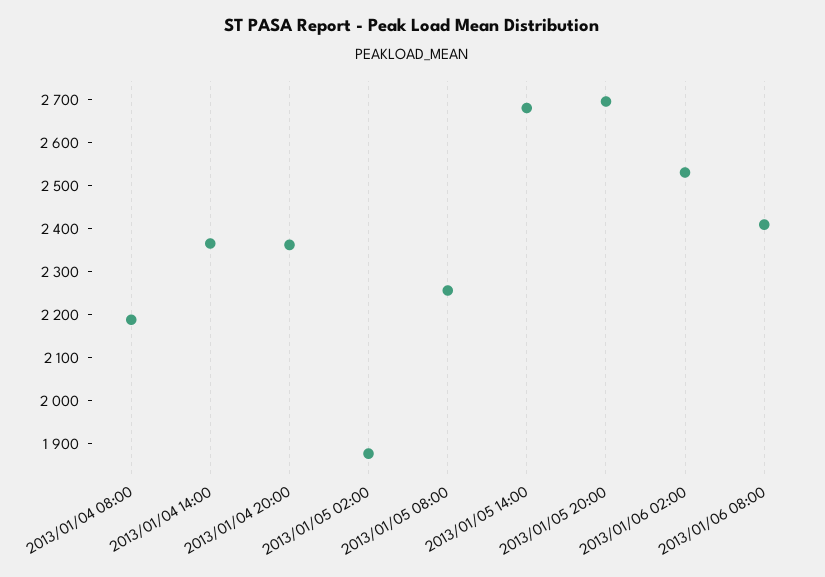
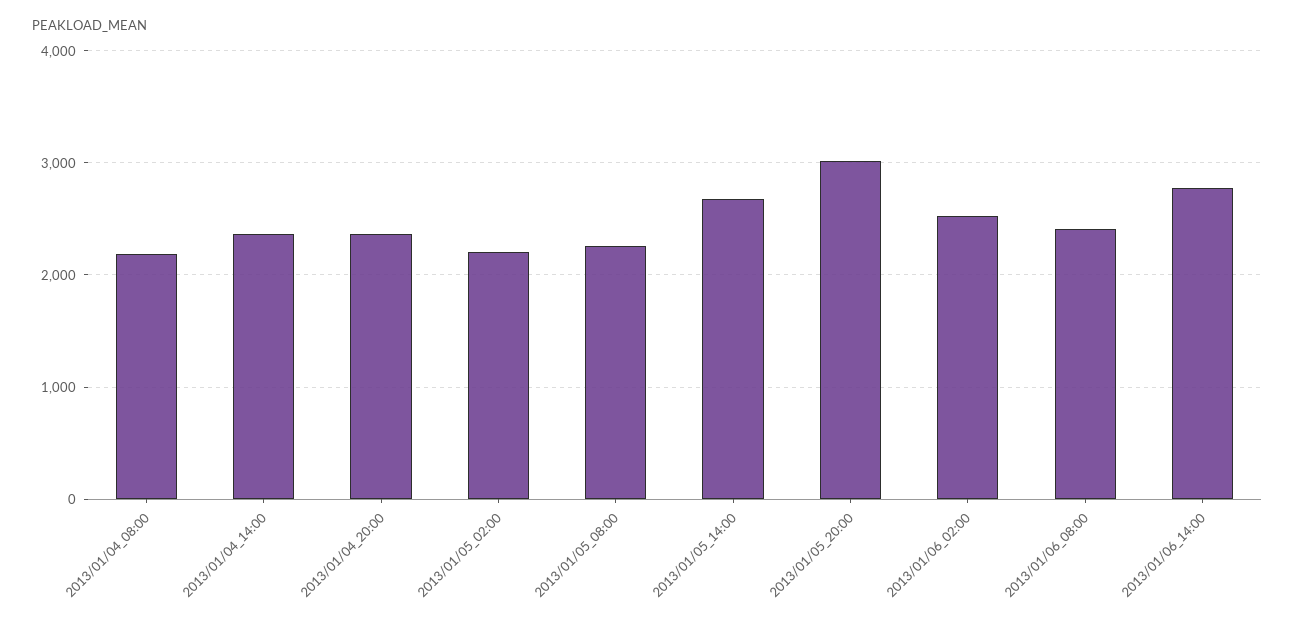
2013/01/05 02:00: 1880 -> 2200
2013/01/05 20:00: 2700 -> 3000
2013/01/06_14:00: none -> 2800

